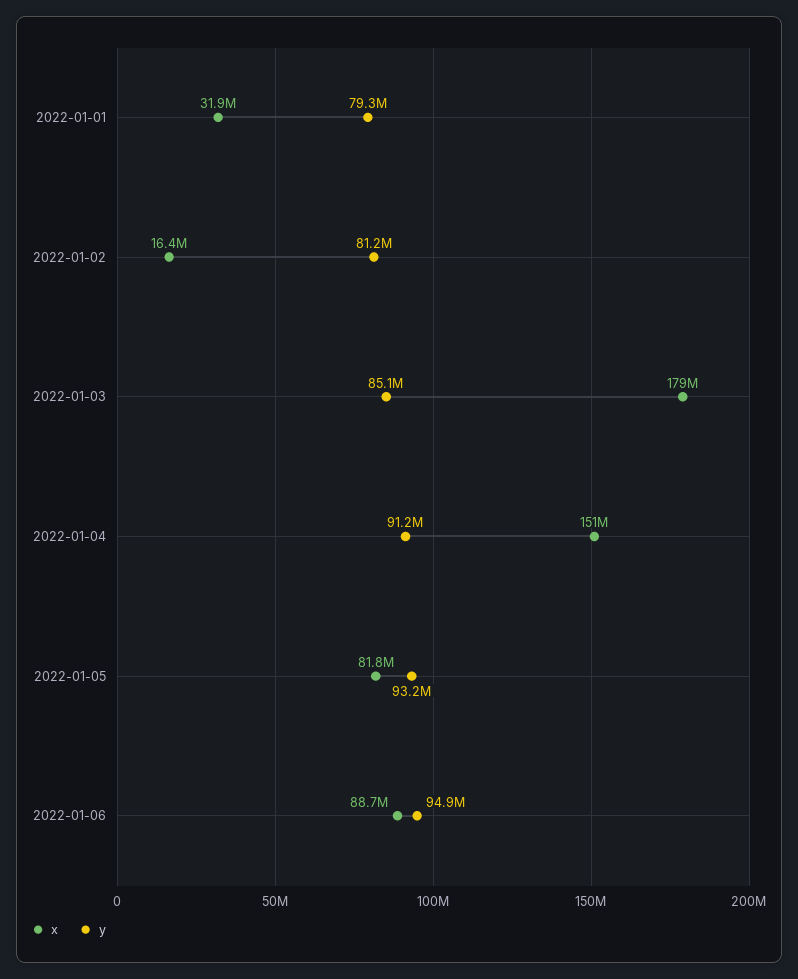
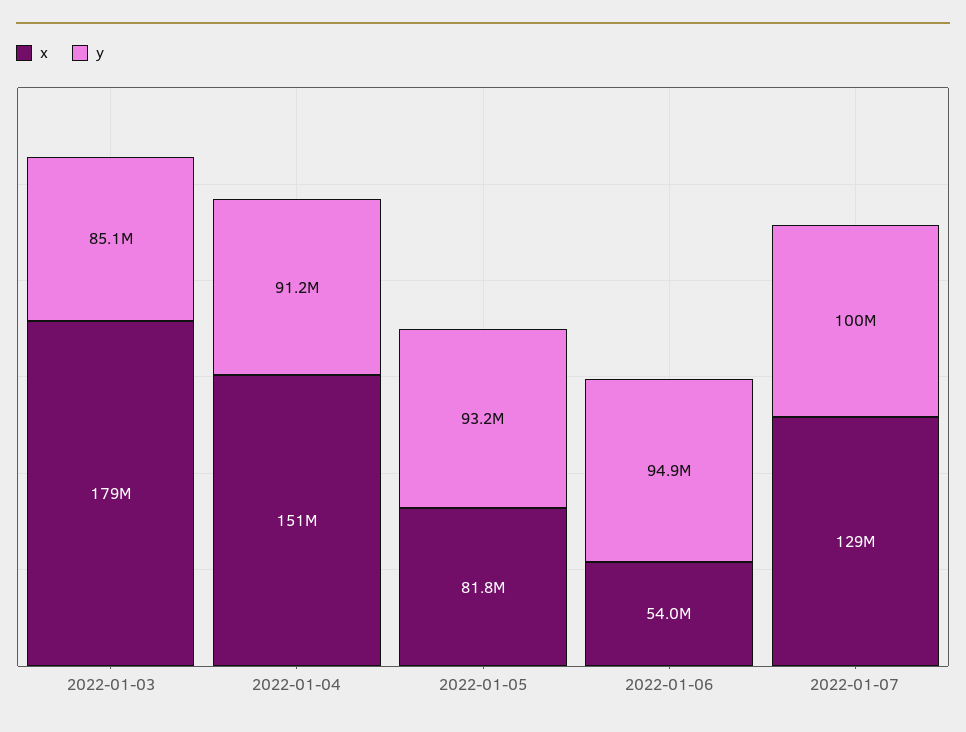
x, 2022-01-01: 31900000 -> none
y, 2022-01-01: 79300000 -> none
x, 2022-01-02: 16400000 -> none
y, 2022-01-02: 81200000 -> none
x, 2022-01-06: 88700000 -> 54000000
x, 2022-01-07: none -> 129000000
y, 2022-01-07: none -> 100000000

